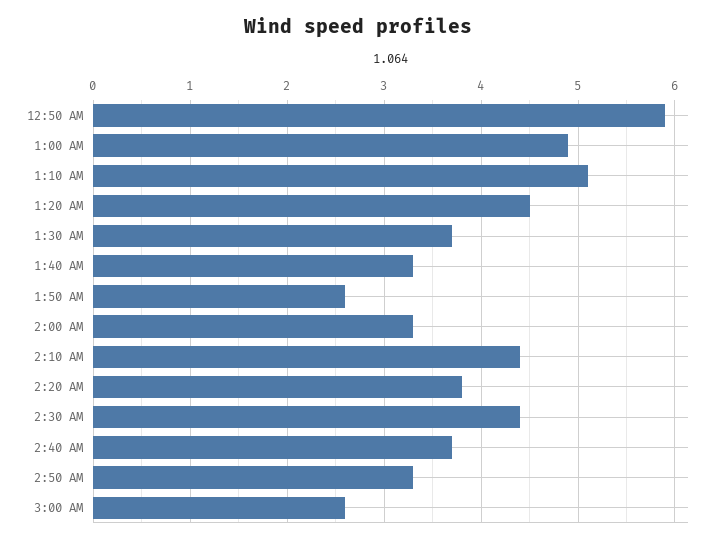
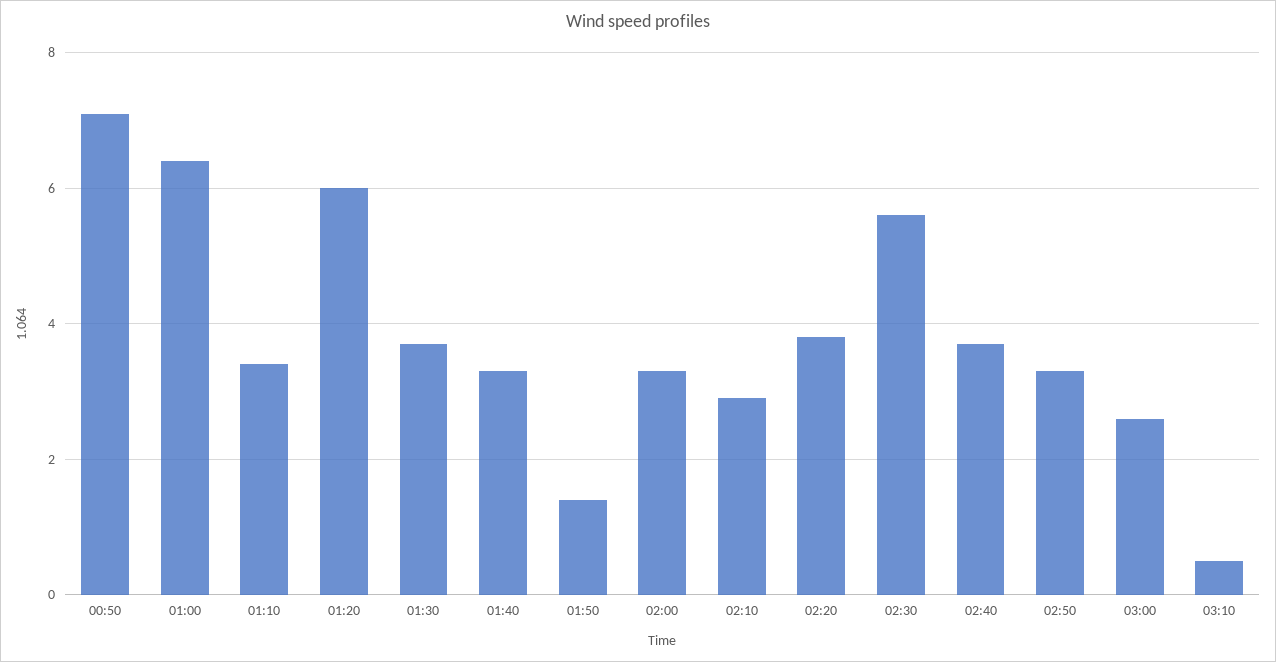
12:50 AM: 5.9 -> 7
1:00 AM: 4.9 -> 6.5
1:10 AM: 5.1 -> 3.5
1:20 AM: 4.5 -> 6
1:50 AM: 2.6 -> 1.5
2:10 AM: 4.4 -> 3
2:30 AM: 4.4 -> 5.5
03:10: none -> 0.5

